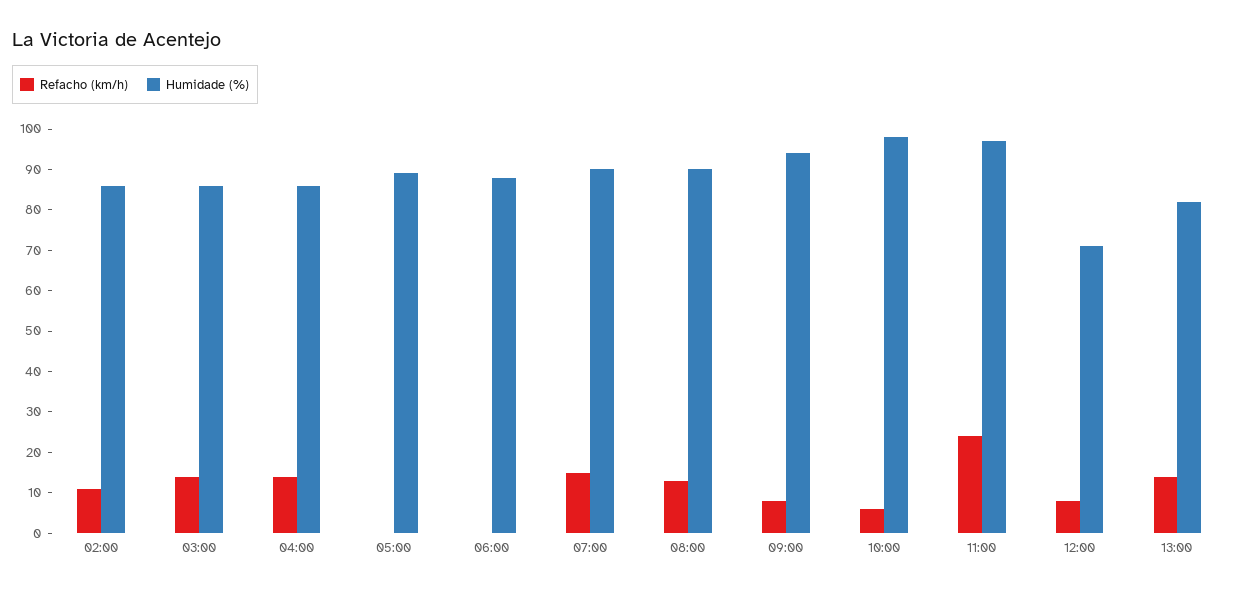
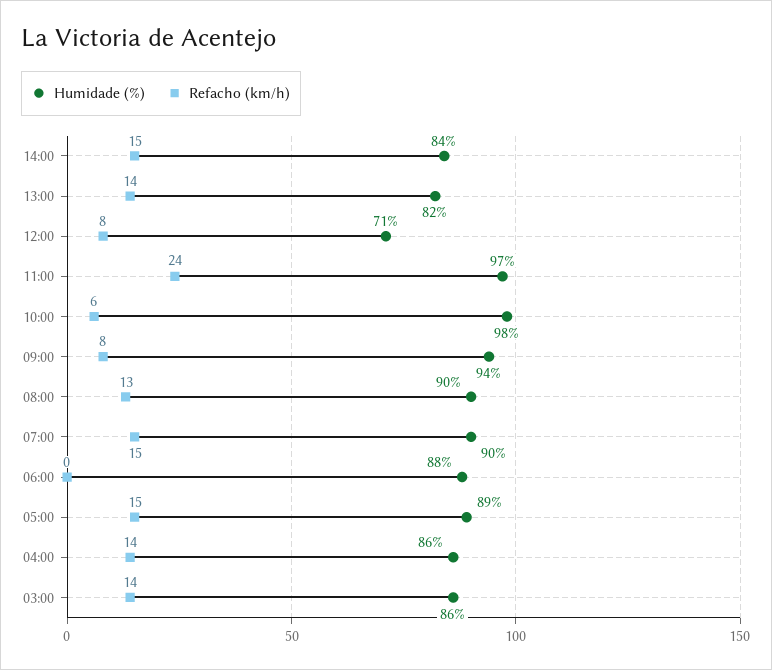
Refacho (km/h), 02:00: 10 -> none
Humidade (%), 02:00: 85 -> none
Refacho (km/h), 05:00: 0 -> 15
Humidade (%), 14:00: none -> 84
Refacho (km/h), 14:00: none -> 15

